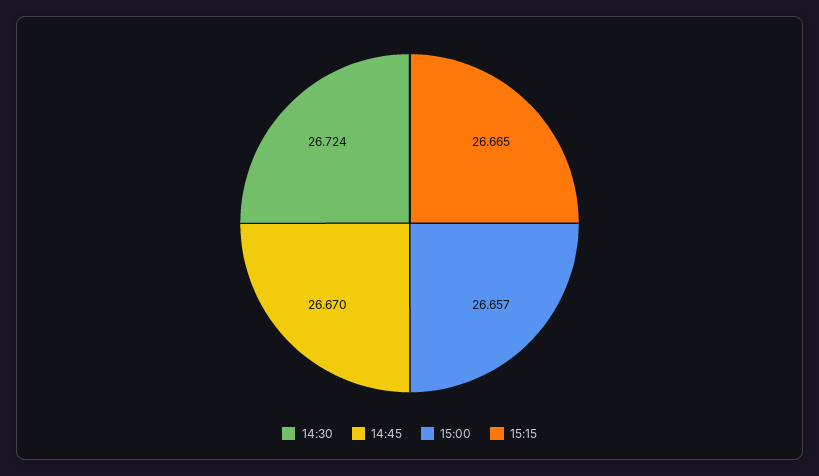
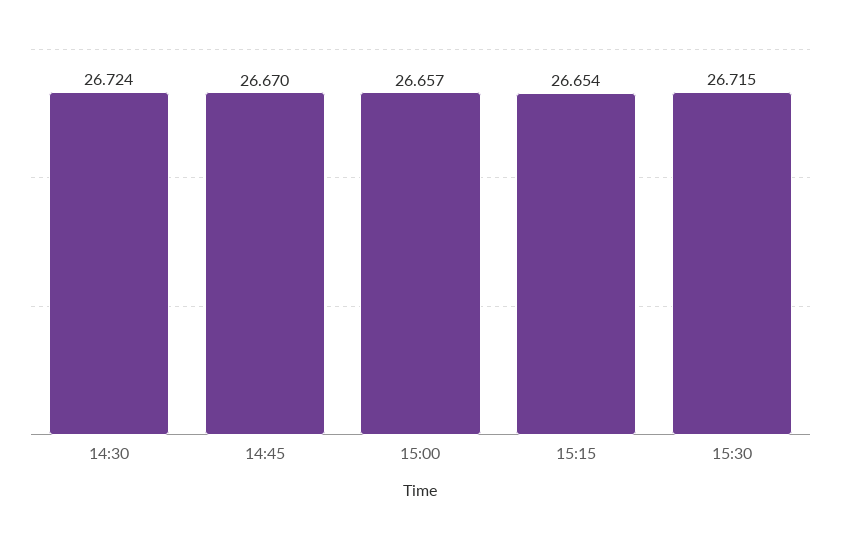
15:15: 26.665 -> 26.654
15:30: none -> 26.715

